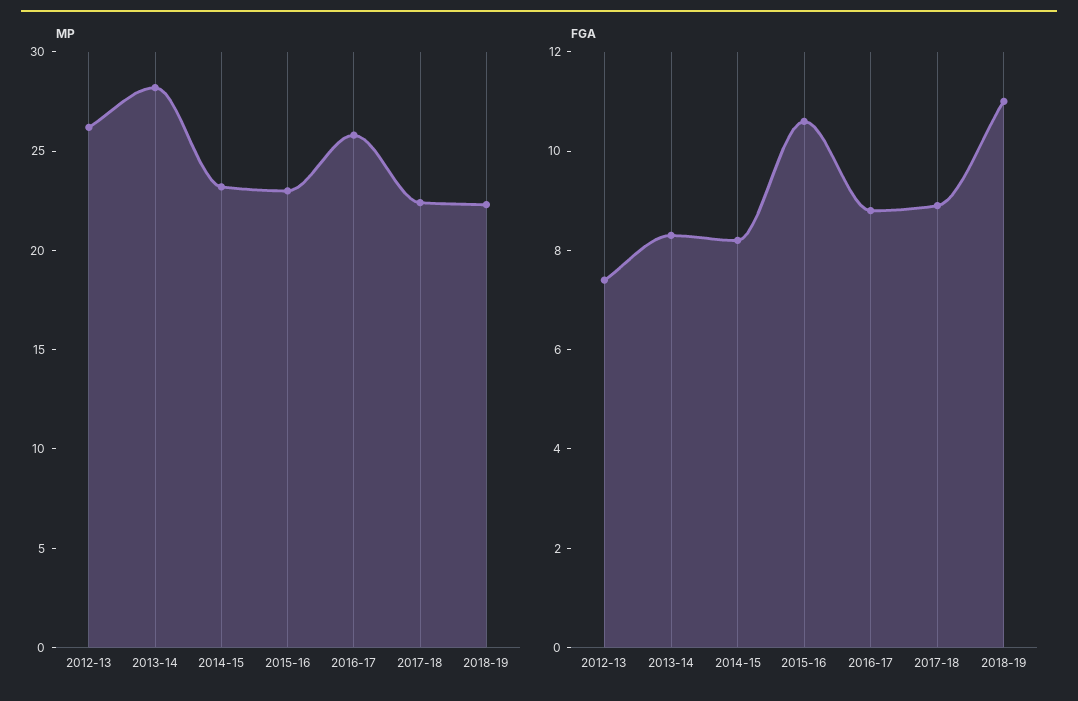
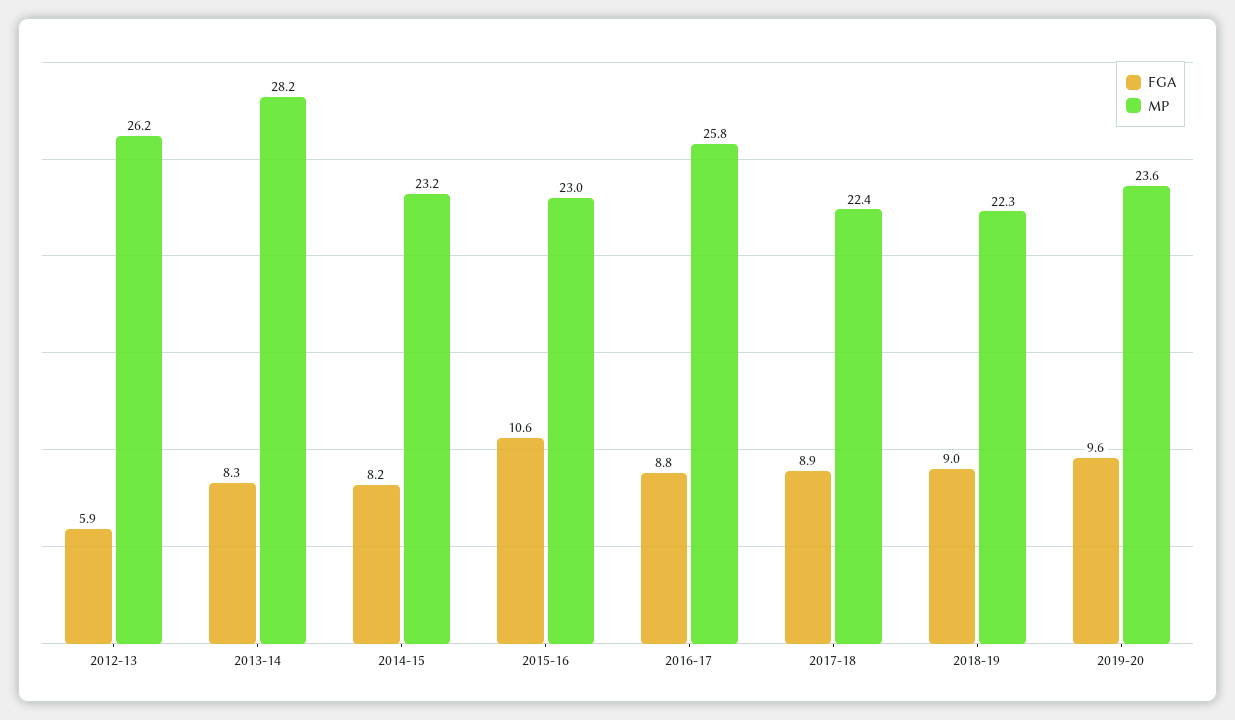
FGA, 2012-13: 7.5 -> 5.9
FGA, 2018-19: 11 -> 9
FGA, 2019-20: none -> 9.6
MP, 2019-20: none -> 23.6

